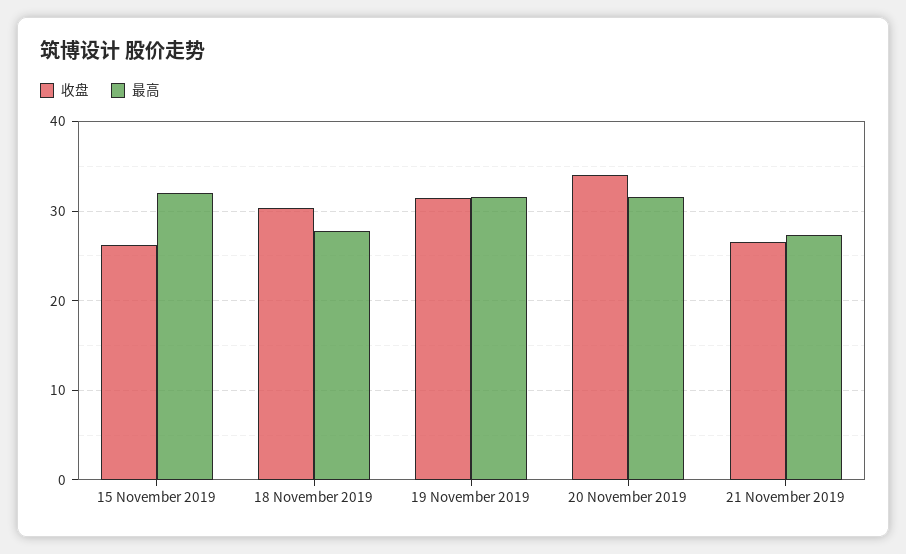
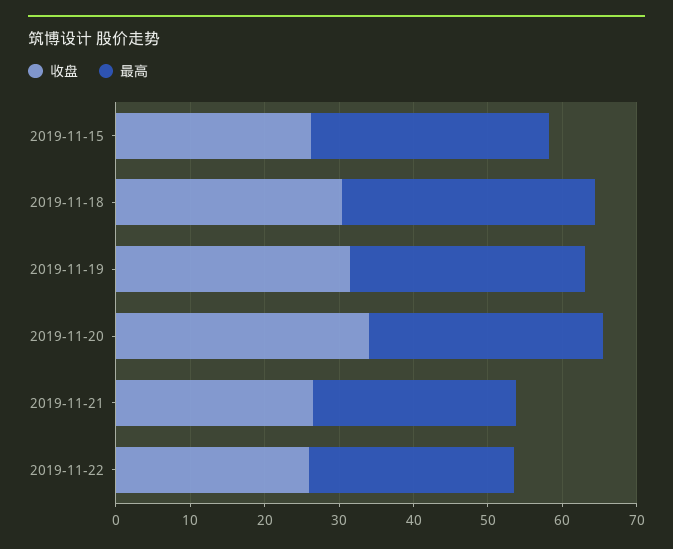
最高, 18 November 2019: 28 -> 34
收盘, 2019-11-22: none -> 26
最高, 2019-11-22: none -> 28

